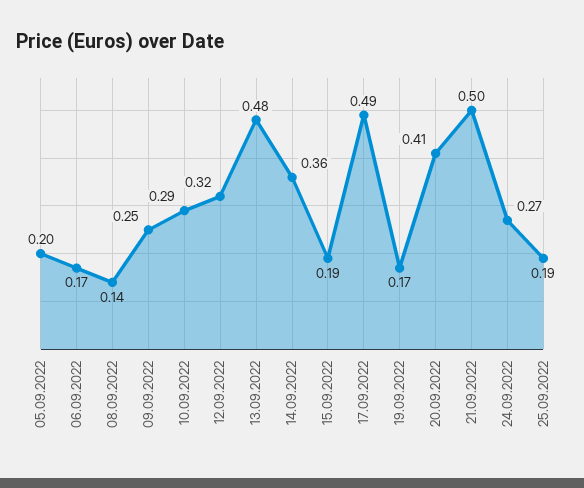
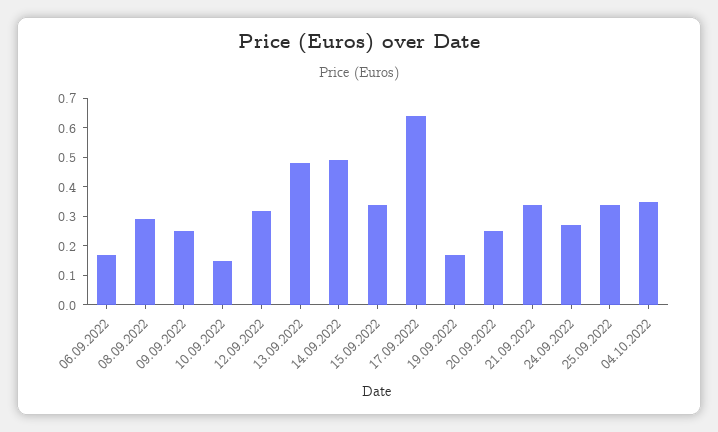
05.09.2022: 0.2 -> none
08.09.2022: 0.14 -> 0.3
10.09.2022: 0.29 -> 0.15
14.09.2022: 0.36 -> 0.5
15.09.2022: 0.19 -> 0.35
17.09.2022: 0.49 -> 0.65
20.09.2022: 0.41 -> 0.25
21.09.2022: 0.5 -> 0.35
25.09.2022: 0.19 -> 0.35
04.10.2022: none -> 0.35

